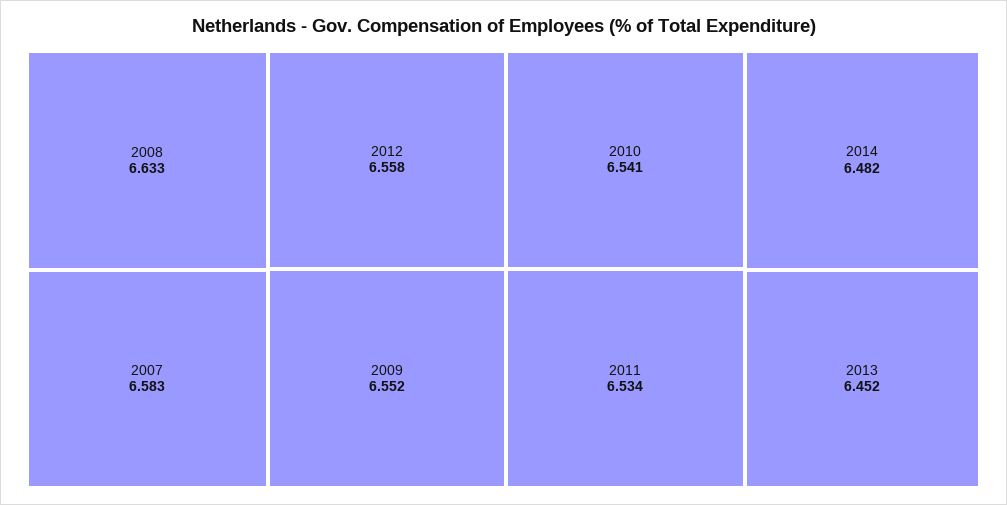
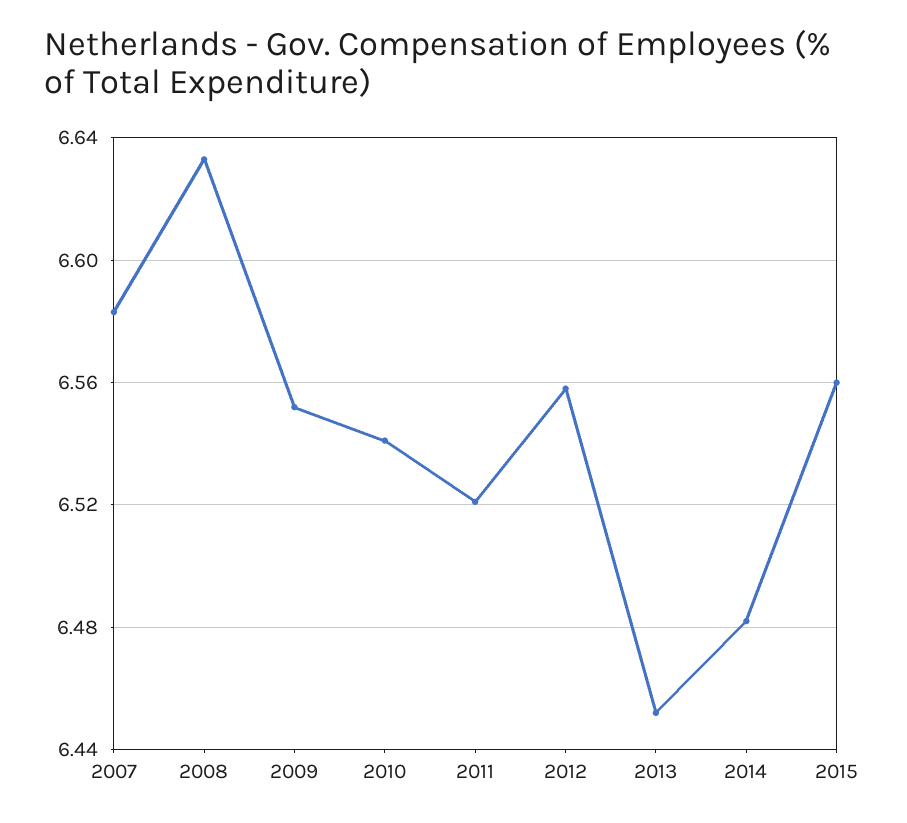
2011: 6.534 -> 6.52
2015: none -> 6.56

